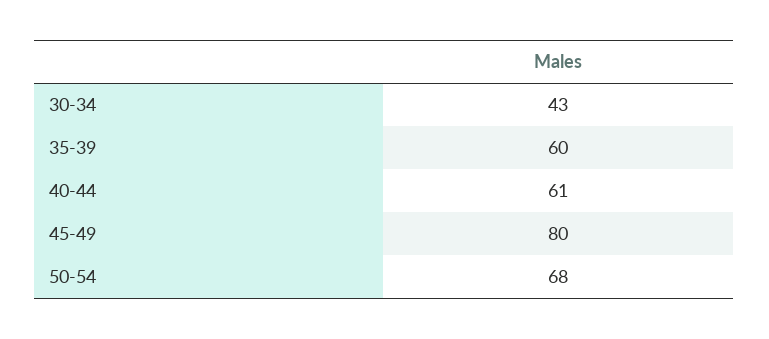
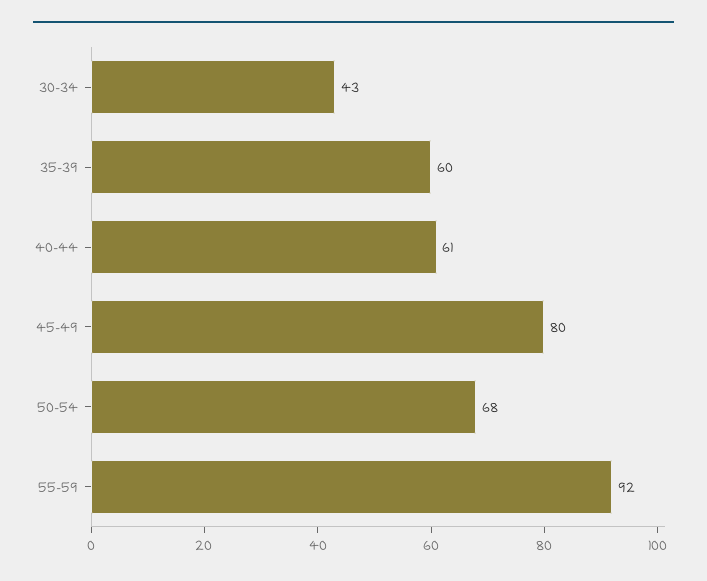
55-59: none -> 92

